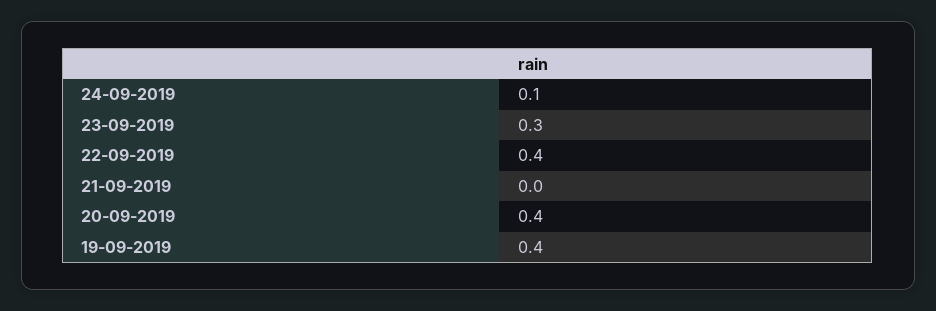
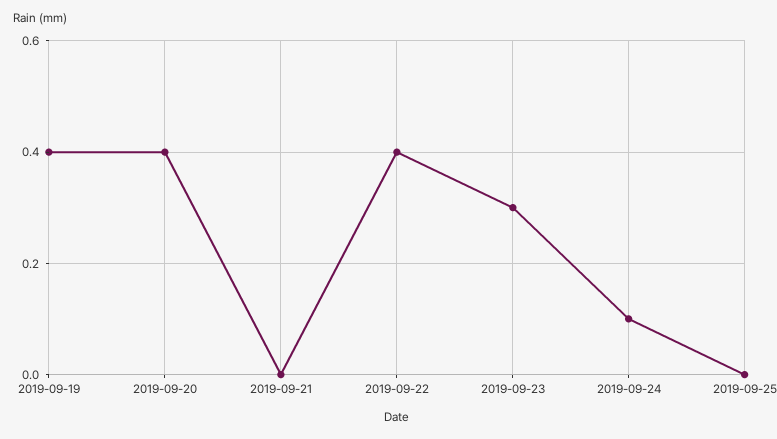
2019-09-25: none -> 0

